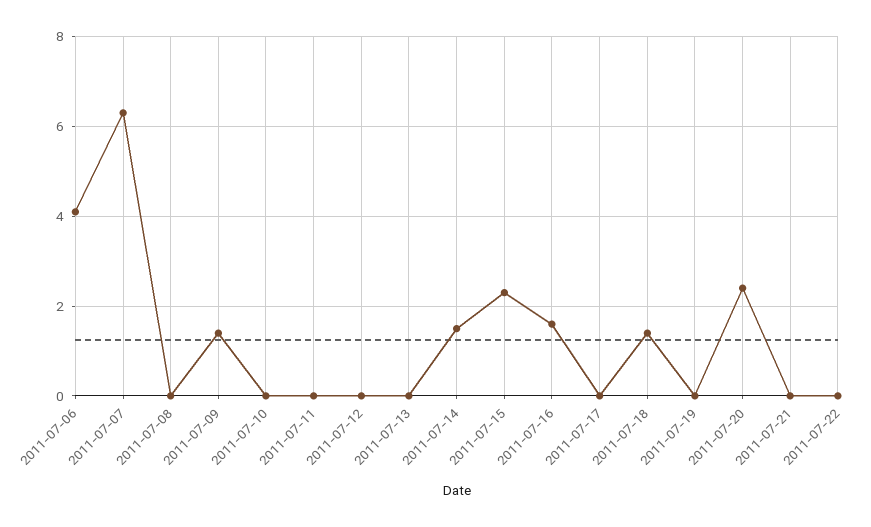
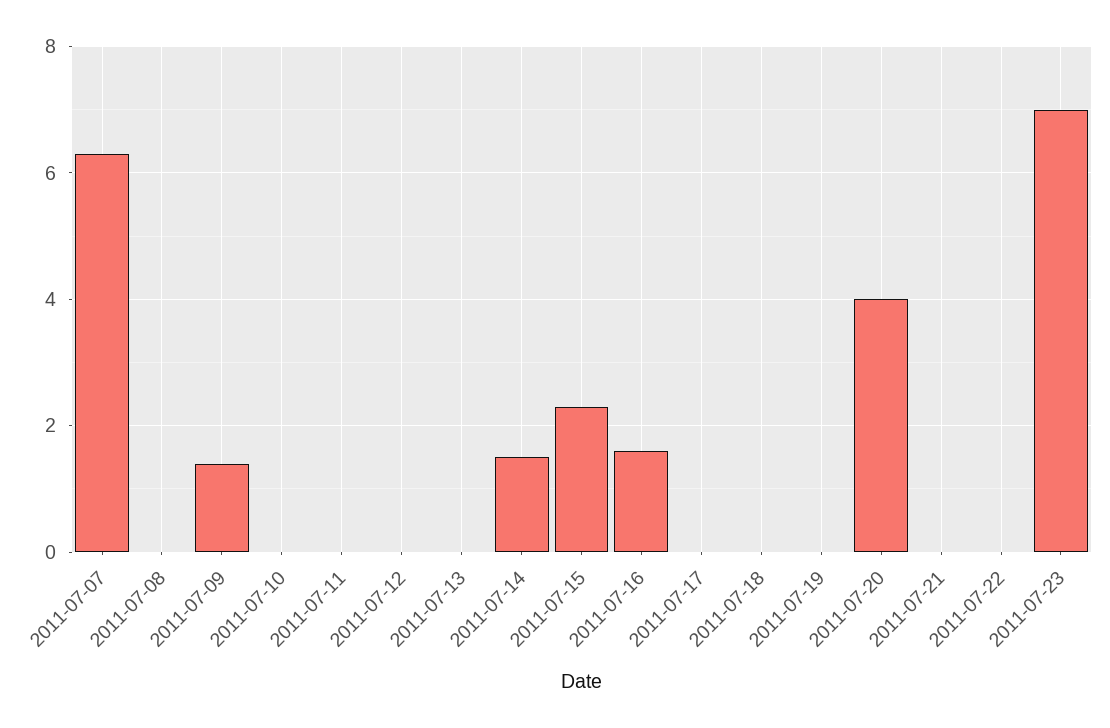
2011-07-06: 4 -> none
2011-07-18: 1.5 -> 0
2011-07-20: 2.5 -> 4
2011-07-23: none -> 7

